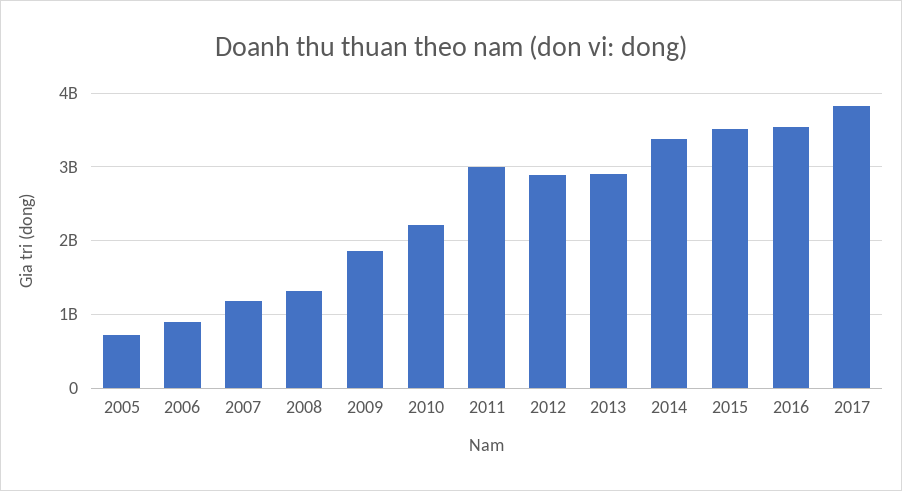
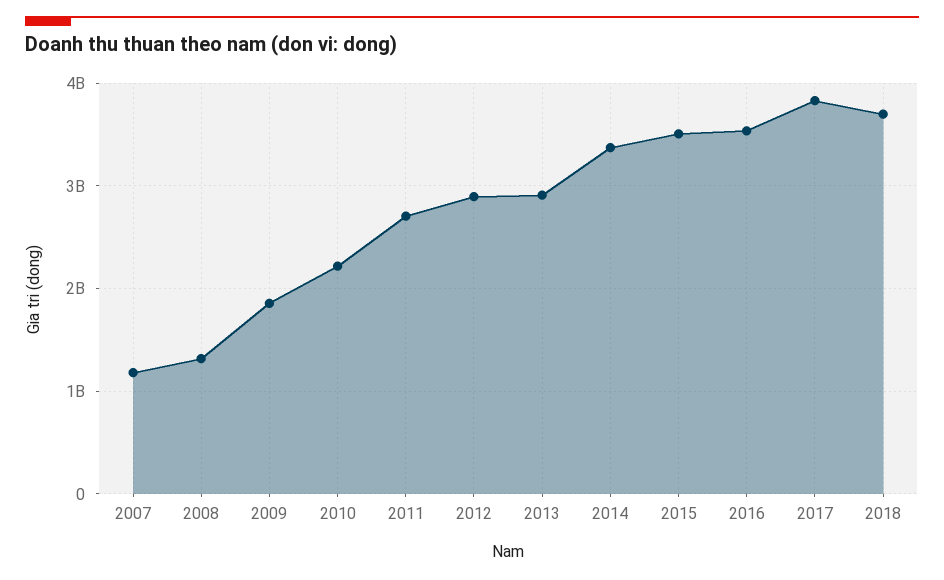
2005: 700000000 -> none
2006: 900000000 -> none
2011: 3000000000 -> 2700000000
2018: none -> 3700000000

